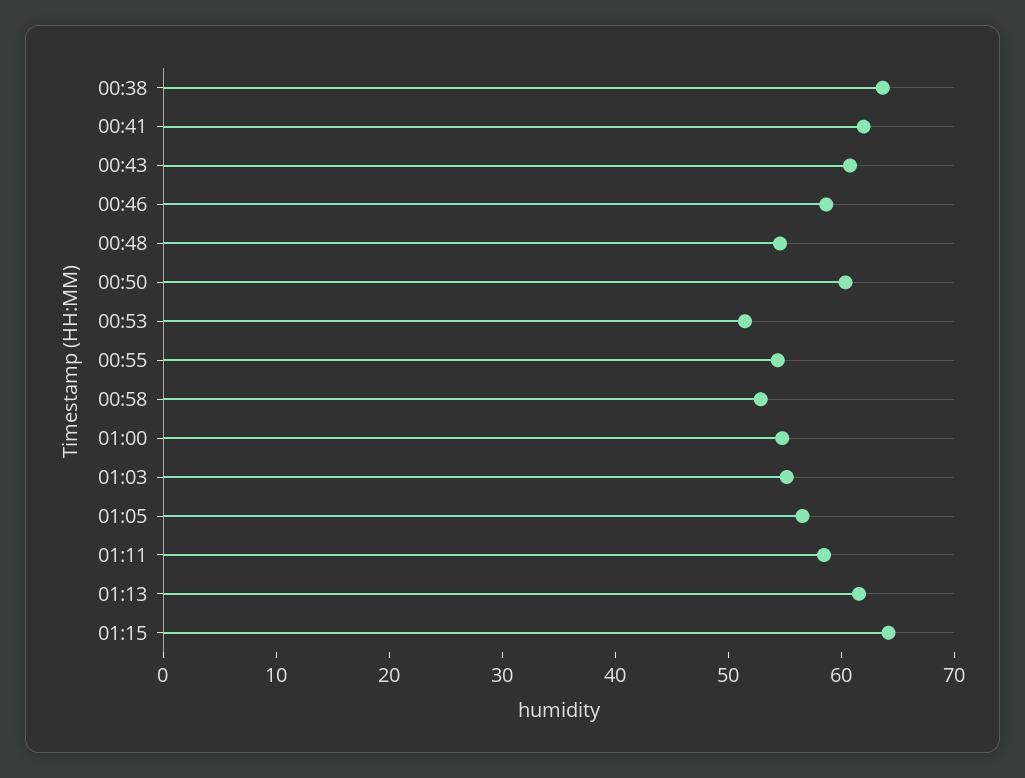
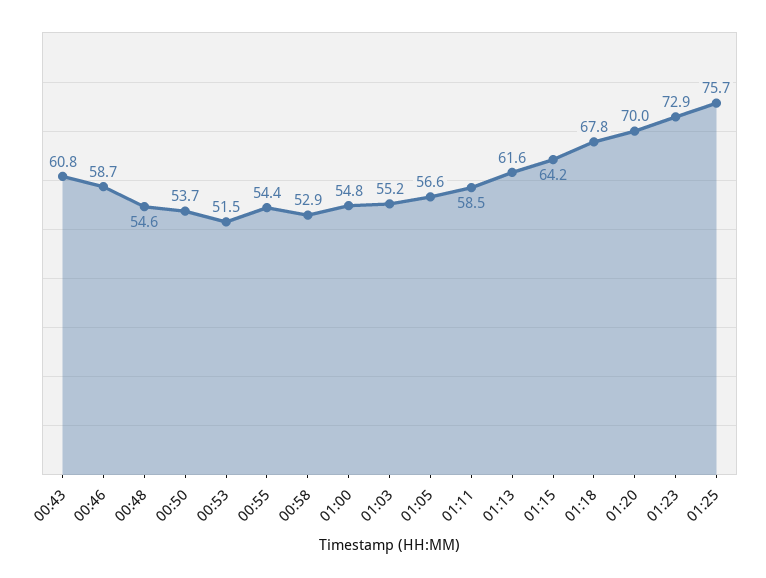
00:38: 64 -> none
00:41: 62 -> none
00:50: 60 -> 53.7
01:18: none -> 67.8
01:20: none -> 70
01:23: none -> 72.9
01:25: none -> 75.7

